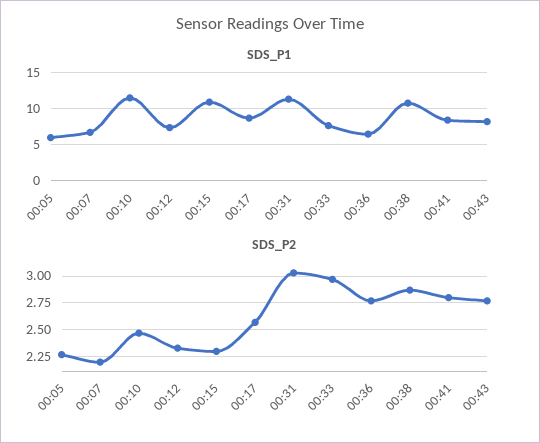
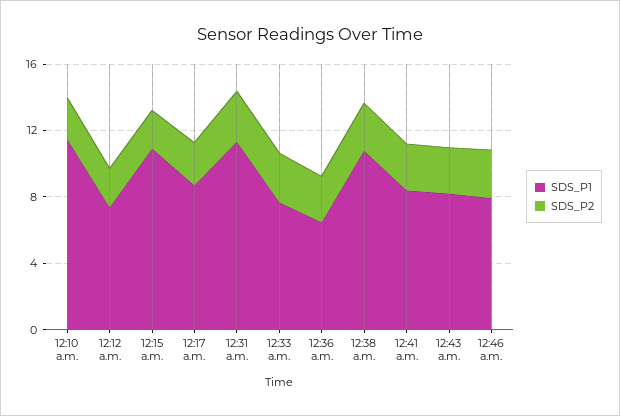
SDS_P1, 00:05: 6 -> none
SDS_P1, 00:07: 7 -> none
SDS_P2, 00:05: 2.25 -> none
SDS_P2, 00:07: 2.25 -> none
SDS_P1, 12:46 a.m.: none -> 8
SDS_P2, 12:46 a.m.: none -> 3

